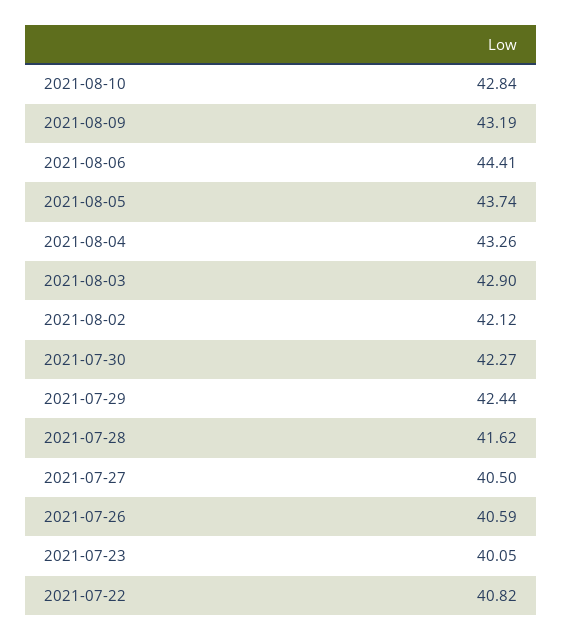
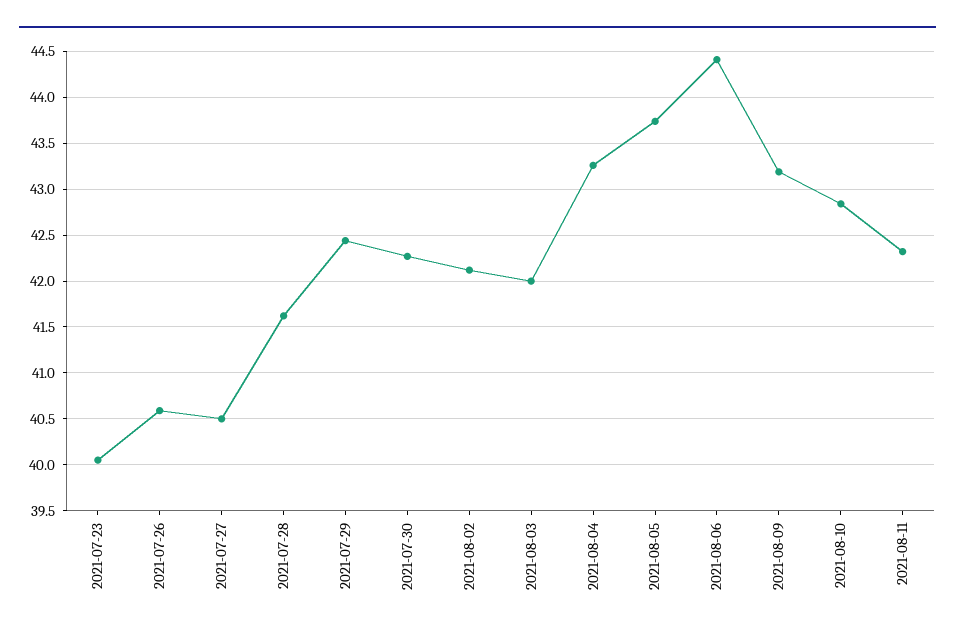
2021-08-03: 42.9 -> 42
2021-07-22: 40.82 -> none
2021-08-11: none -> 42.3

